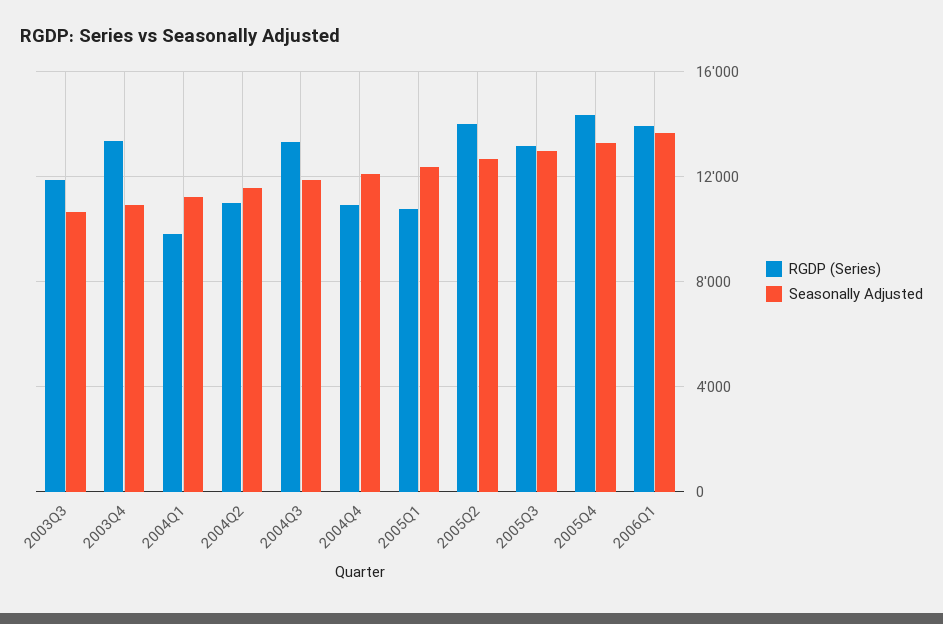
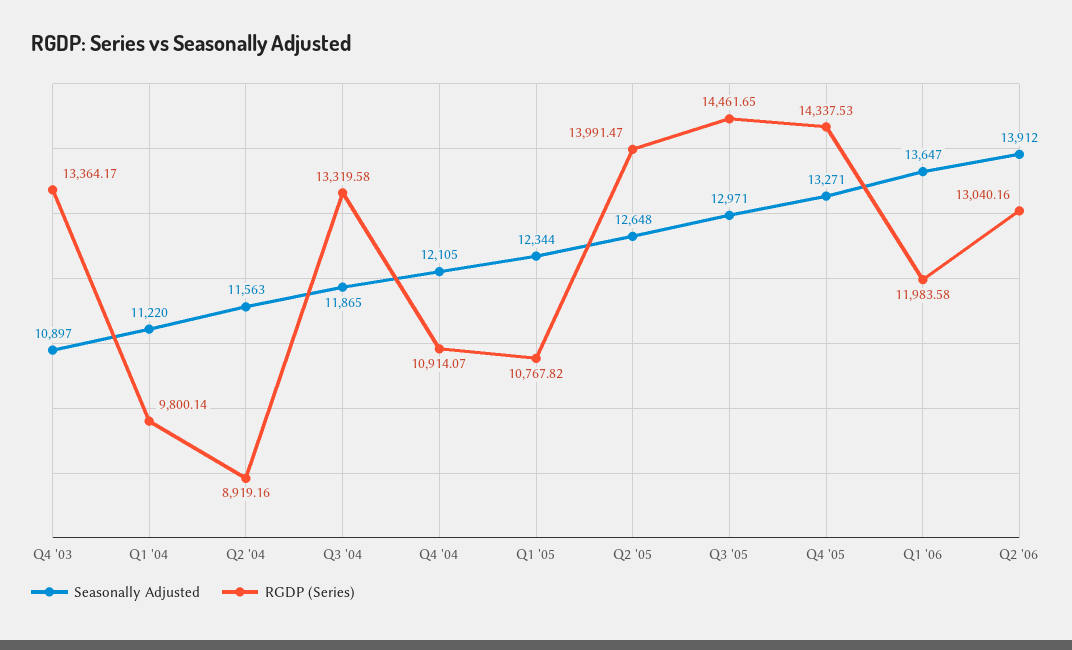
RGDP (Series), 2003Q3: 12000 -> none
Seasonally Adjusted, 2003Q3: 10500 -> none
RGDP (Series), 2004Q2: 11000 -> 8919.16
RGDP (Series), 2005Q3: 13000 -> 14461.65
RGDP (Series), 2006Q1: 14000 -> 11983.58
Seasonally Adjusted, Q2 '06: none -> 13912
RGDP (Series), Q2 '06: none -> 13040.16

